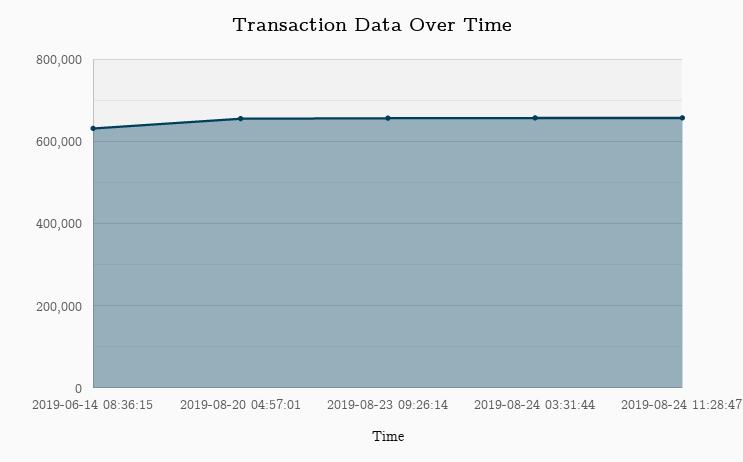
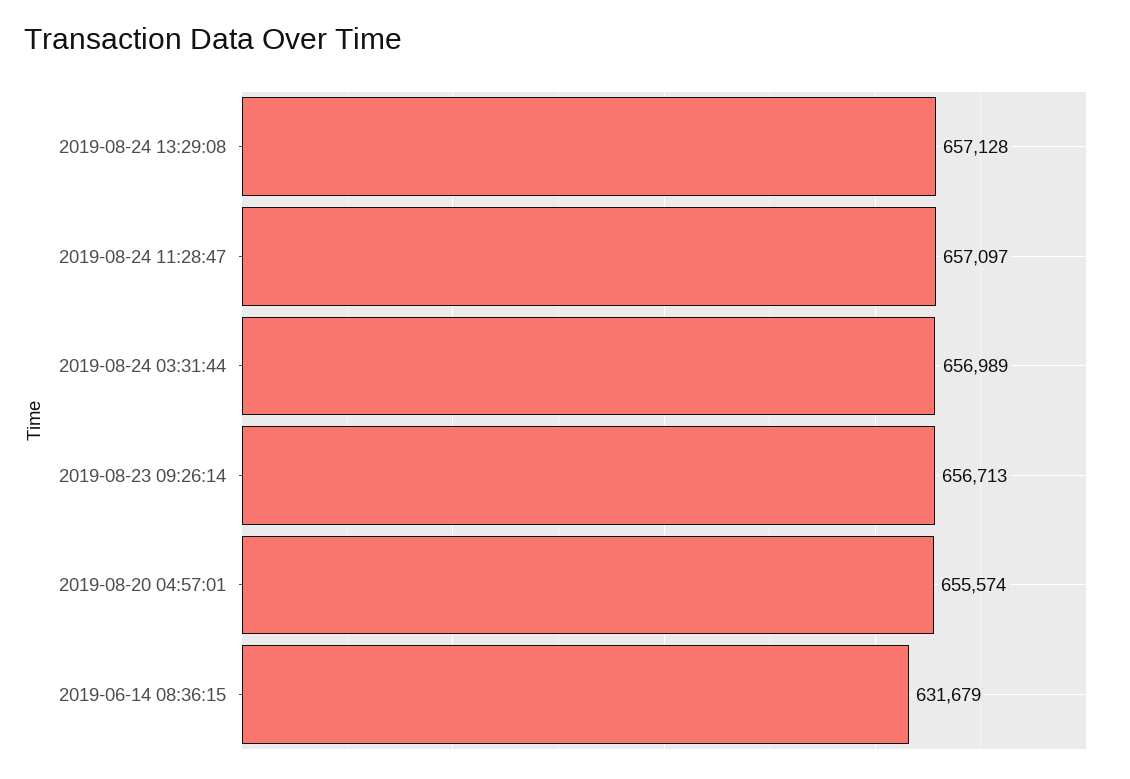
2019-08-24 13:29:08: none -> 657128

